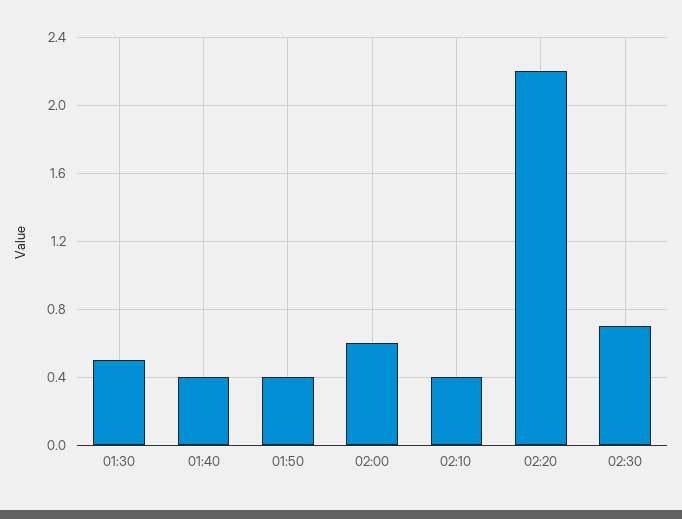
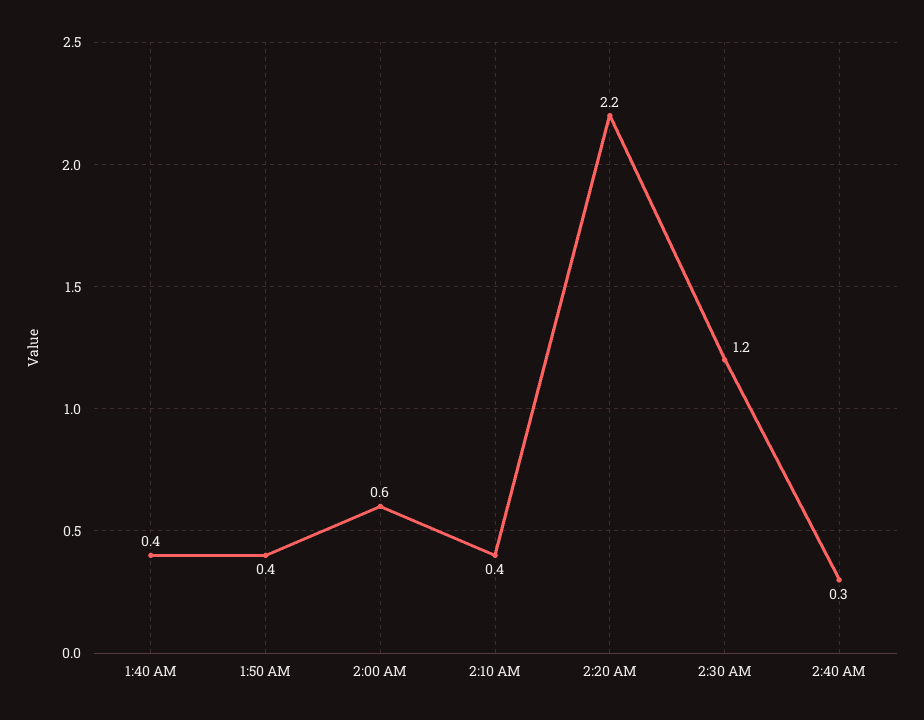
01:30: 0.5 -> none
02:30: 0.7 -> 1.2
2:40 AM: none -> 0.3

